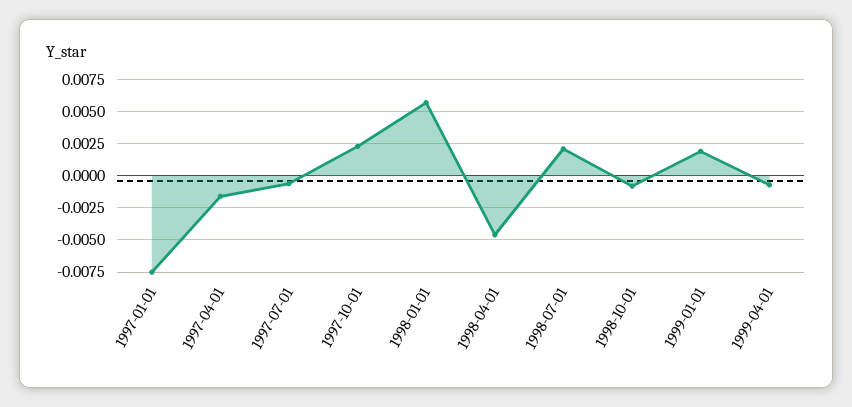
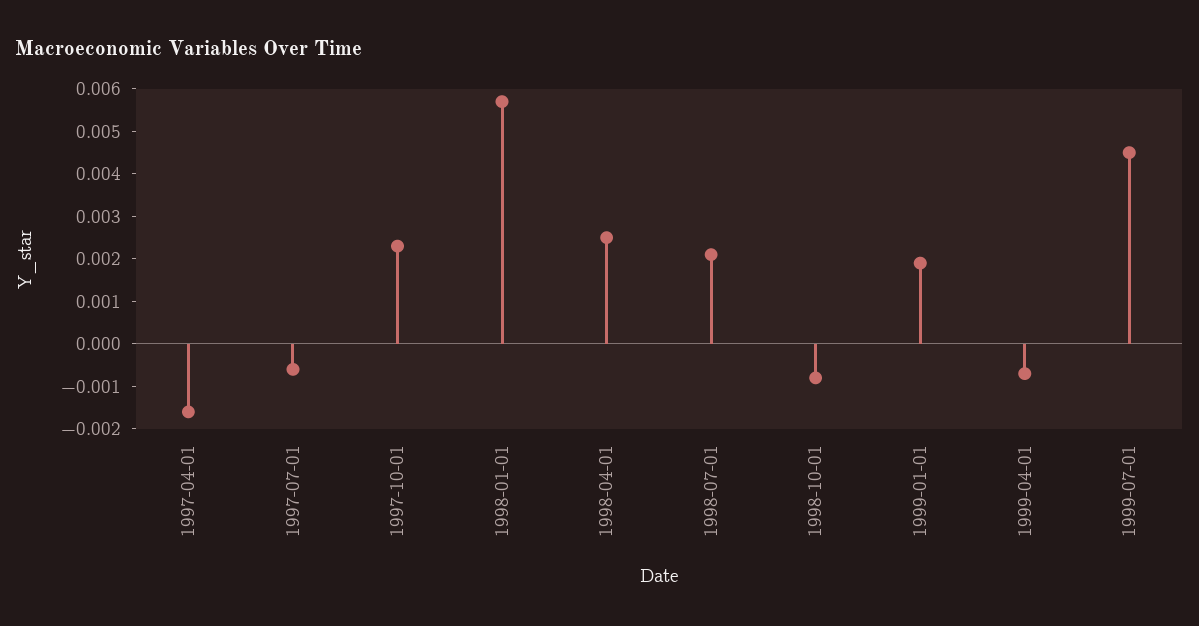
1997-01-01: -0.0075 -> none
1998-04-01: -0.0045 -> 0.0025
1999-07-01: none -> 0.0045

